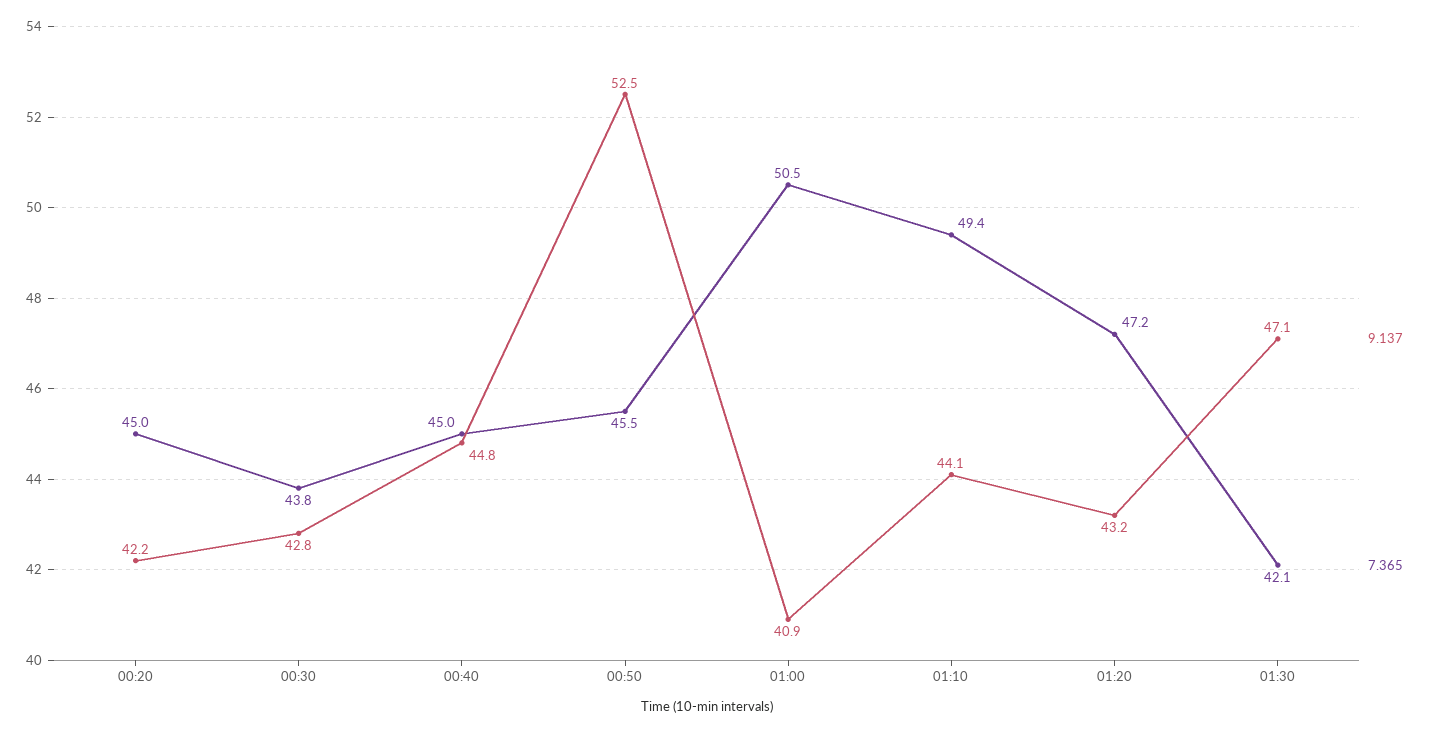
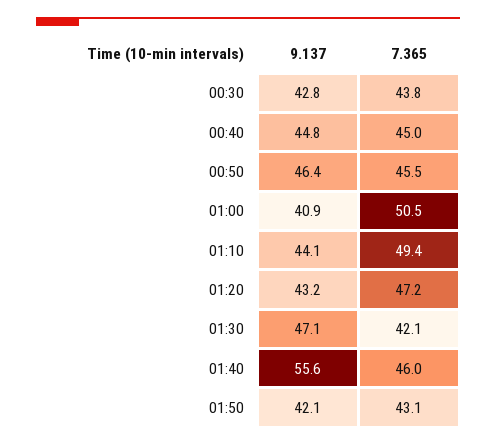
9.137, 00:20: 42.2 -> none
7.365, 00:20: 45 -> none
9.137, 00:50: 52.5 -> 46.4
9.137, 01:40: none -> 55.6
7.365, 01:40: none -> 46
9.137, 01:50: none -> 42.1
7.365, 01:50: none -> 43.1

